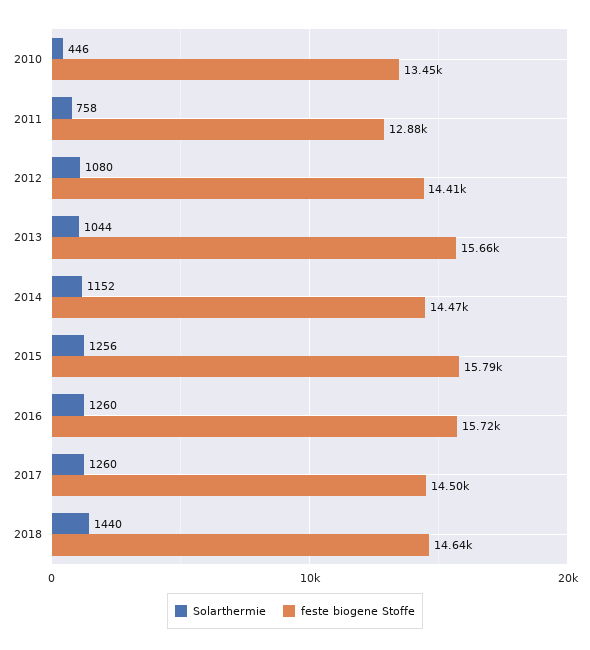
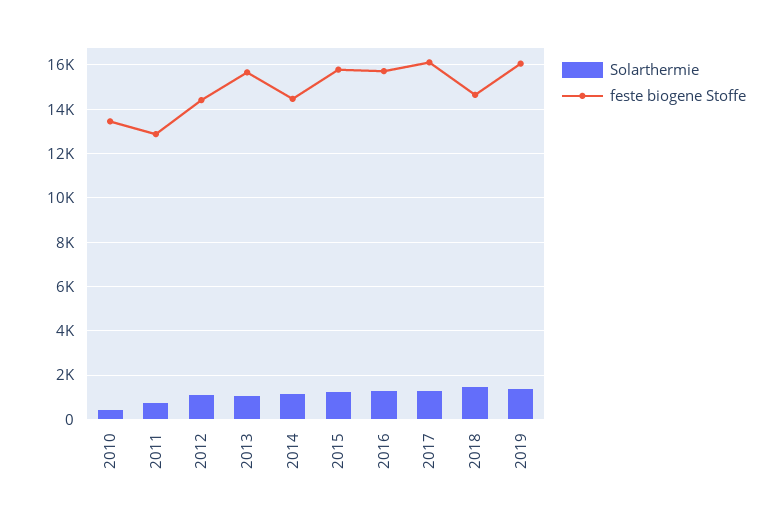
feste biogene Stoffe, 2017: 14500 -> 16000
Solarthermie, 2019: none -> 1500
feste biogene Stoffe, 2019: none -> 16000

